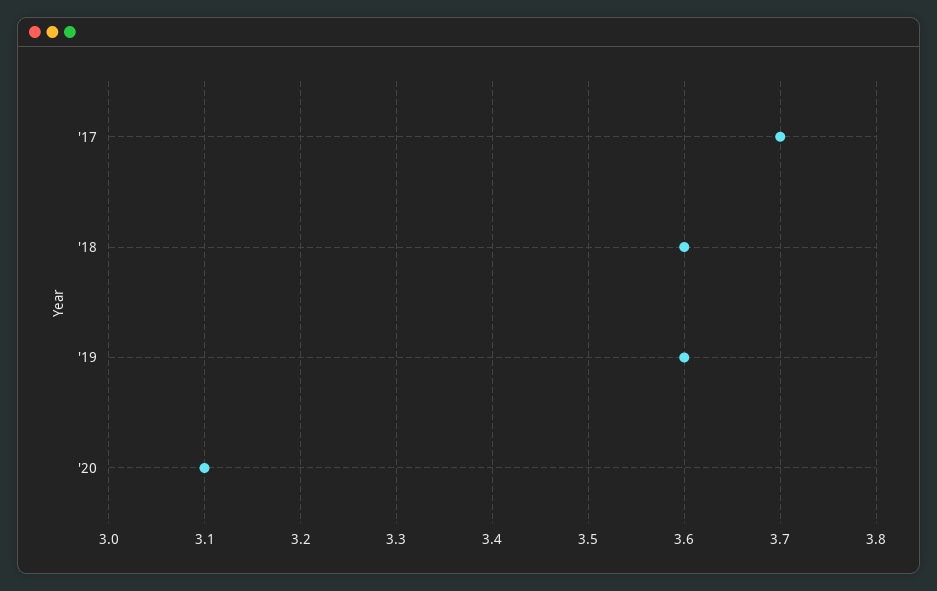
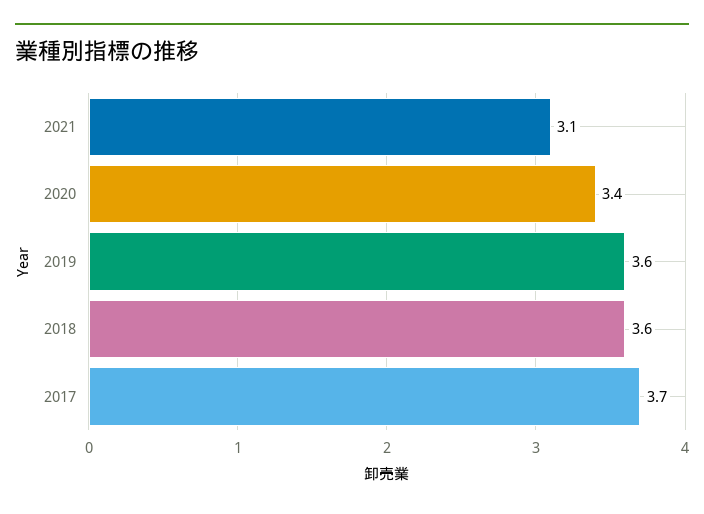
'20: 3.1 -> 3.4
2021: none -> 3.1

